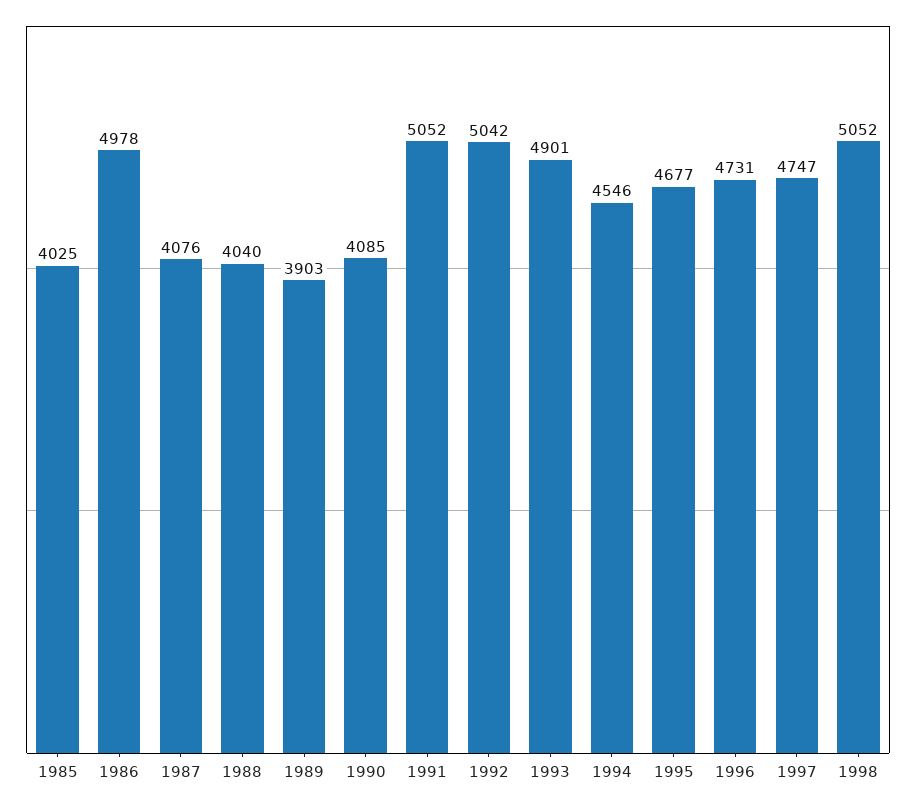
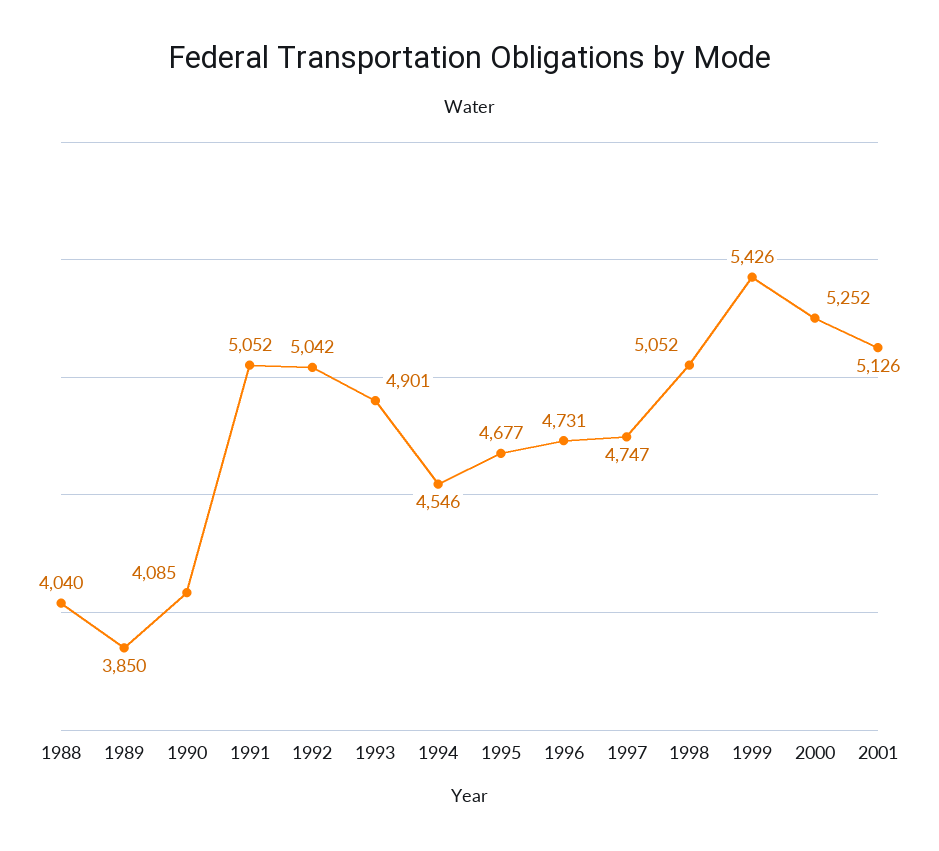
1985: 4025 -> none
1986: 4978 -> none
1987: 4076 -> none
1989: 3903 -> 3850
1999: none -> 5426
2000: none -> 5252
2001: none -> 5126

